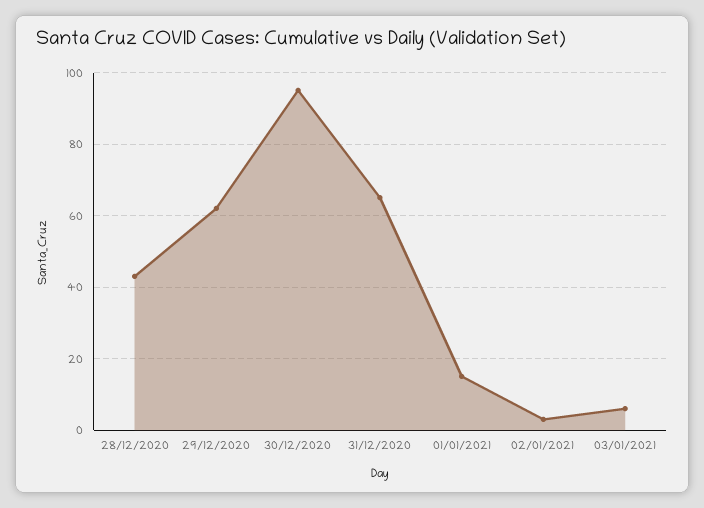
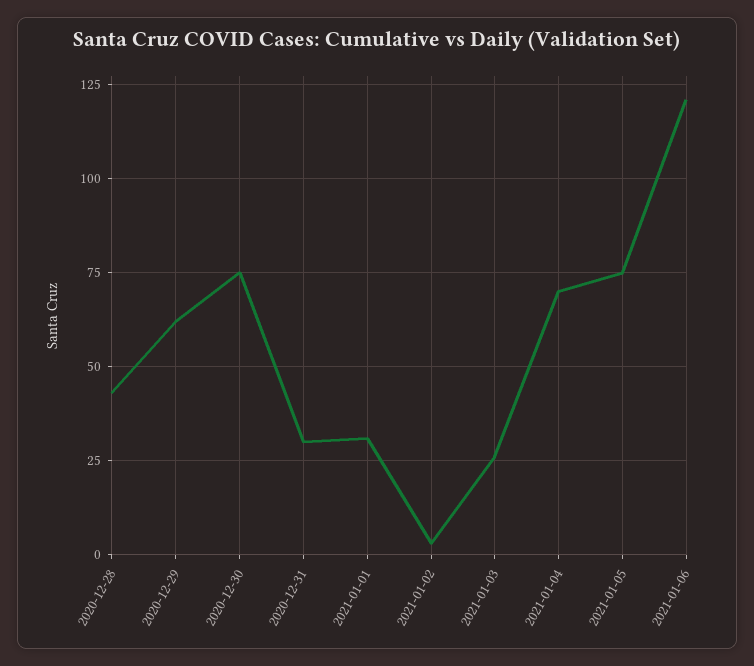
30/12/2020: 95 -> 75
31/12/2020: 65 -> 30
01/01/2021: 15 -> 30
03/01/2021: 5 -> 25
2021-01-04: none -> 70
2021-01-05: none -> 75
2021-01-06: none -> 120

